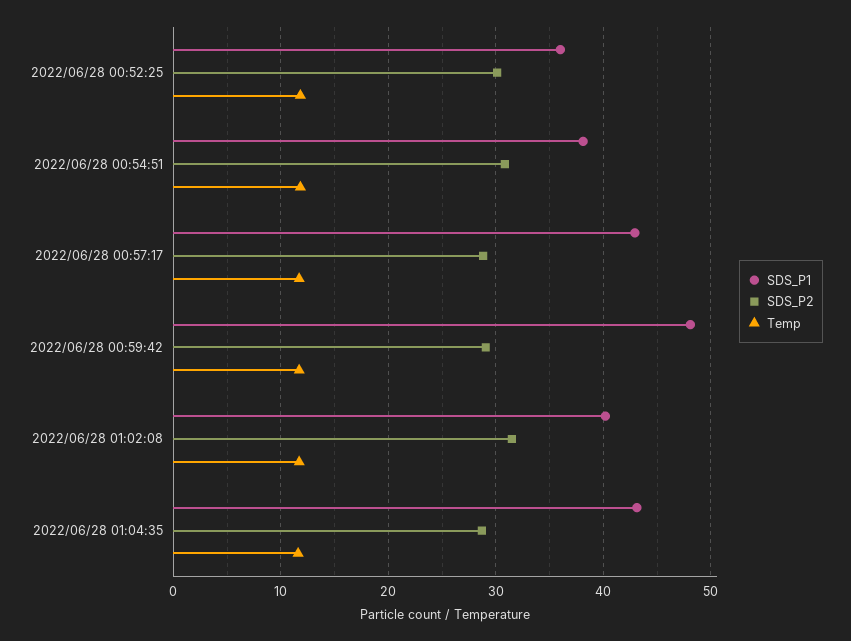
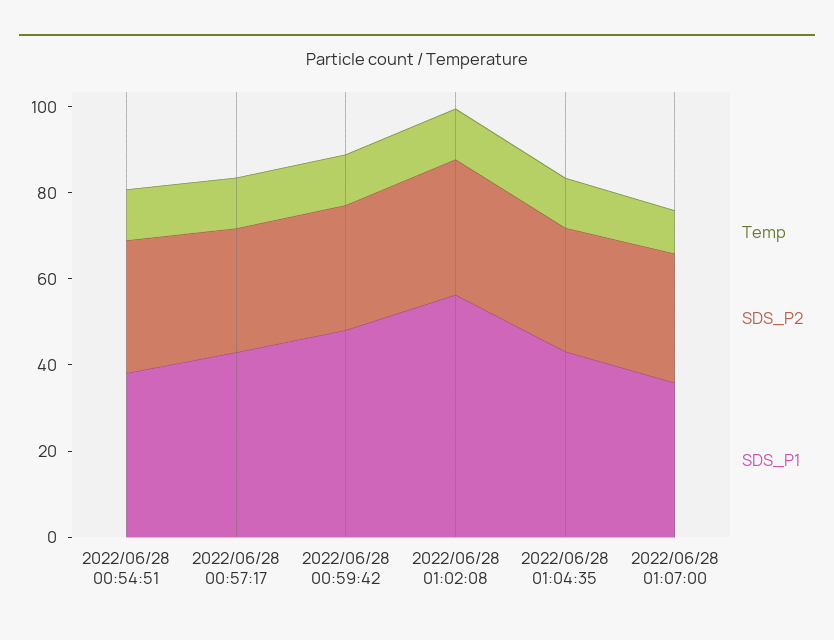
SDS_P1, 2022/06/28 00:52:25: 36 -> none
SDS_P2, 2022/06/28 00:52:25: 30 -> none
Temp, 2022/06/28 00:52:25: 12 -> none
SDS_P1, 2022/06/28 01:02:08: 40 -> 55
Temp, 2022/06/28 01:07:00: none -> 10
SDS_P2, 2022/06/28 01:07:00: none -> 30
SDS_P1, 2022/06/28 01:07:00: none -> 35

